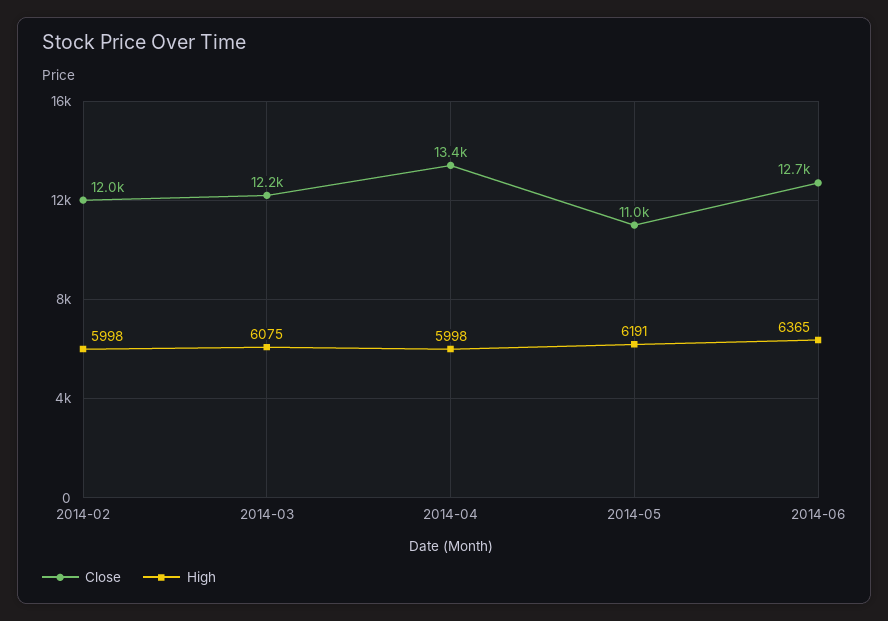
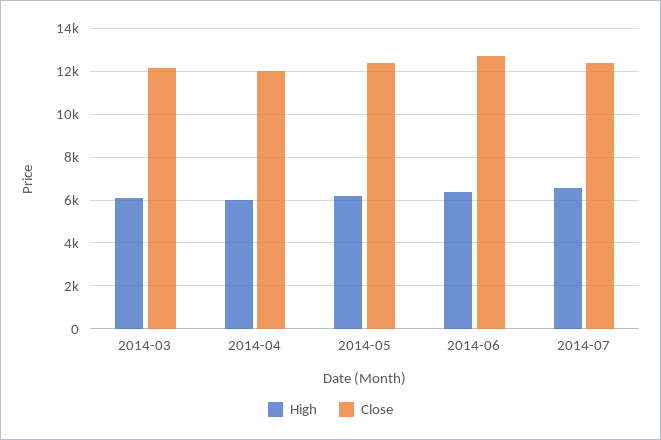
Close, 2014-02: 12000 -> none
High, 2014-02: 5998 -> none
Close, 2014-04: 13400 -> 12000
Close, 2014-05: 11000 -> 12500
High, 2014-07: none -> 6500
Close, 2014-07: none -> 12500

